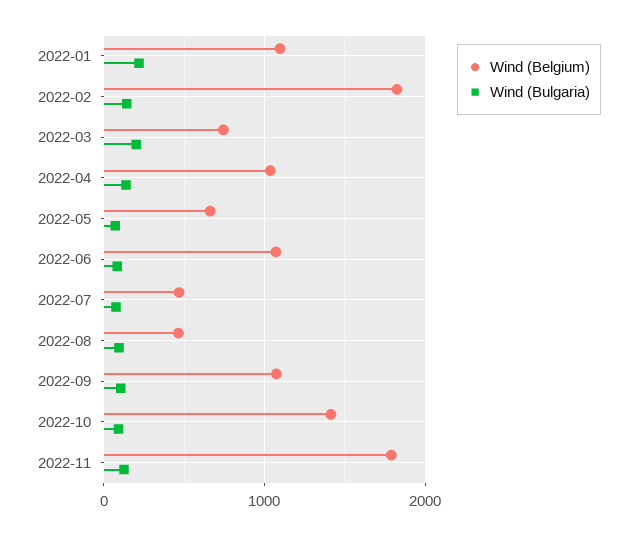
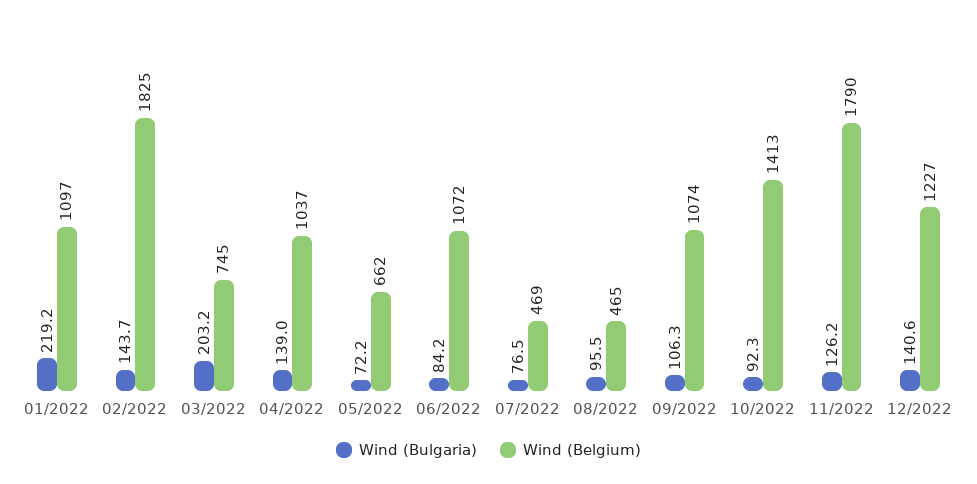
Wind (Bulgaria), 12/2022: none -> 140.6
Wind (Belgium), 12/2022: none -> 1227

